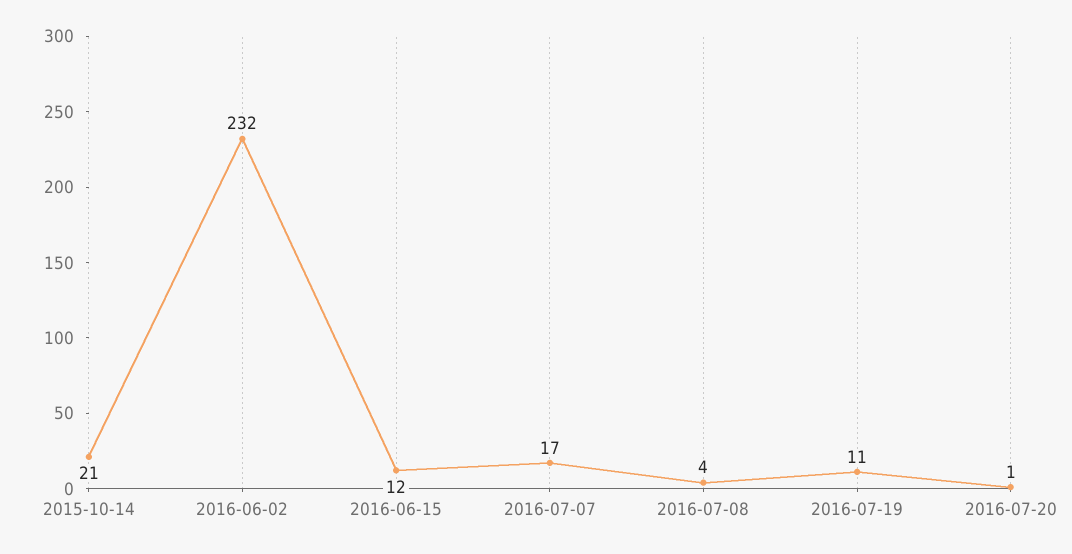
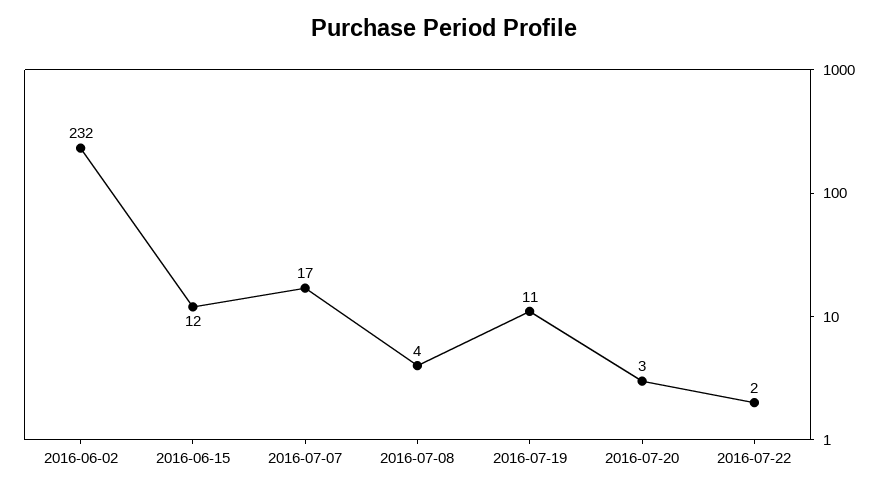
2015-10-14: 21 -> none
2016-07-20: 1 -> 3
2016-07-22: none -> 2

